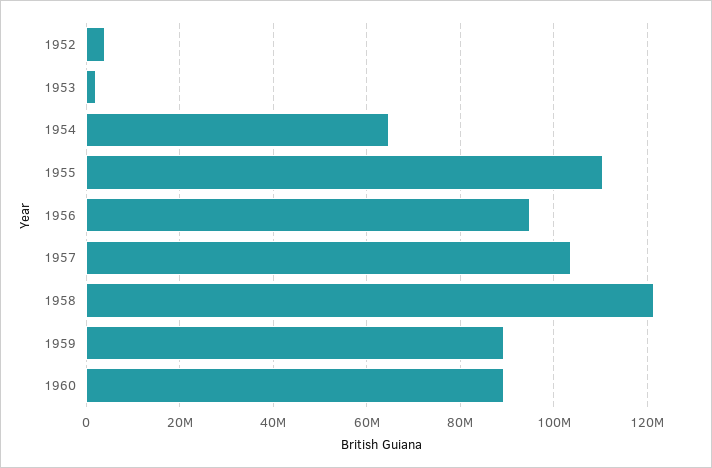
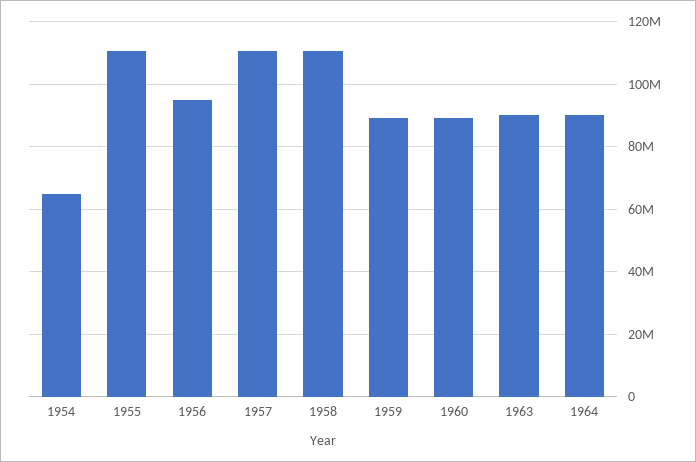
1952: 4000000 -> none
1953: 2000000 -> none
1957: 104000000 -> 110000000
1958: 122000000 -> 110000000
1963: none -> 90000000
1964: none -> 90000000

